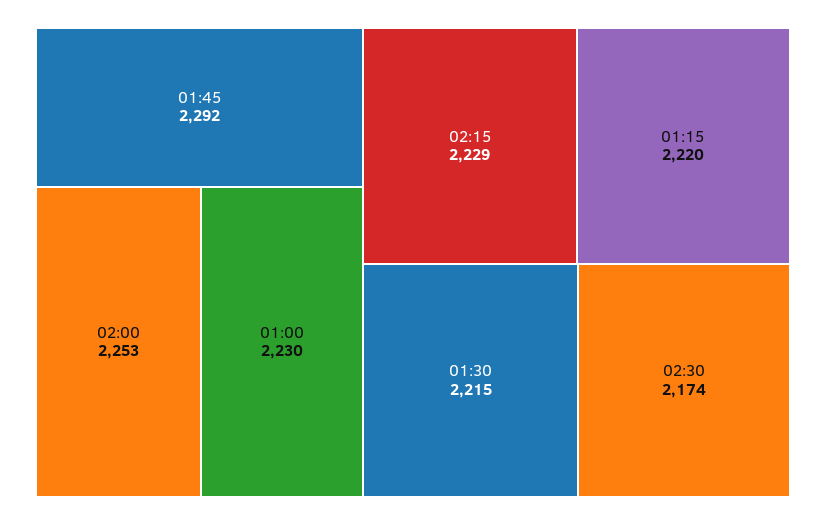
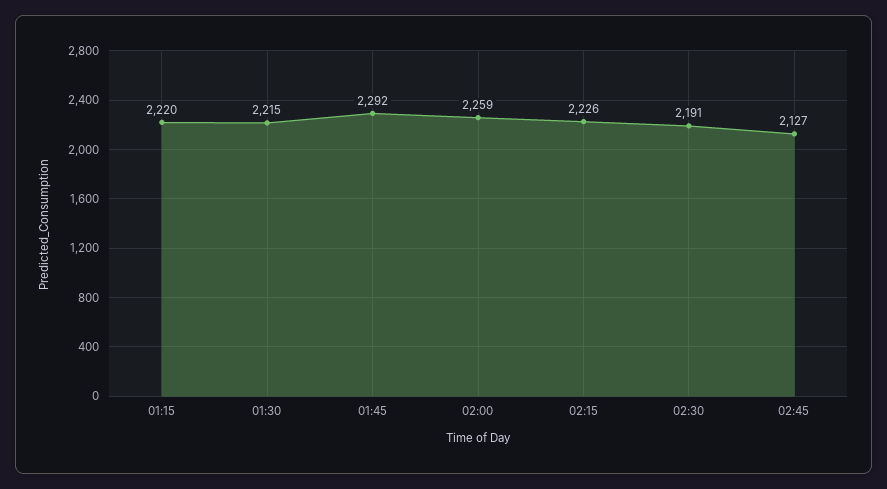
02:00: 2253 -> 2259
01:00: 2230 -> none
02:15: 2229 -> 2226
02:30: 2174 -> 2191
02:45: none -> 2127

